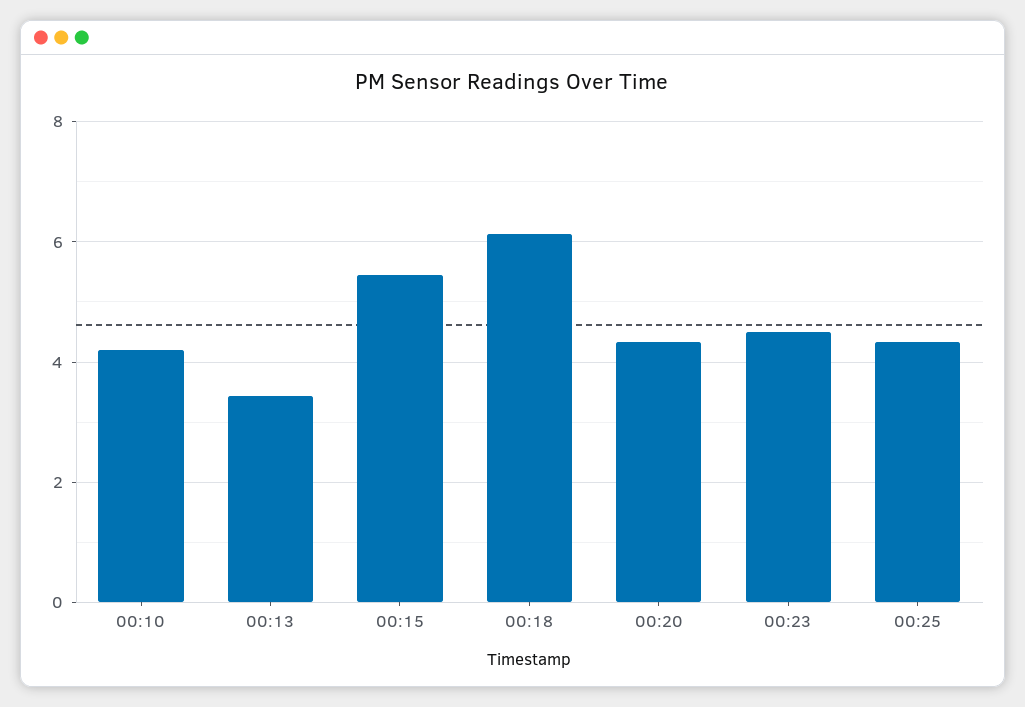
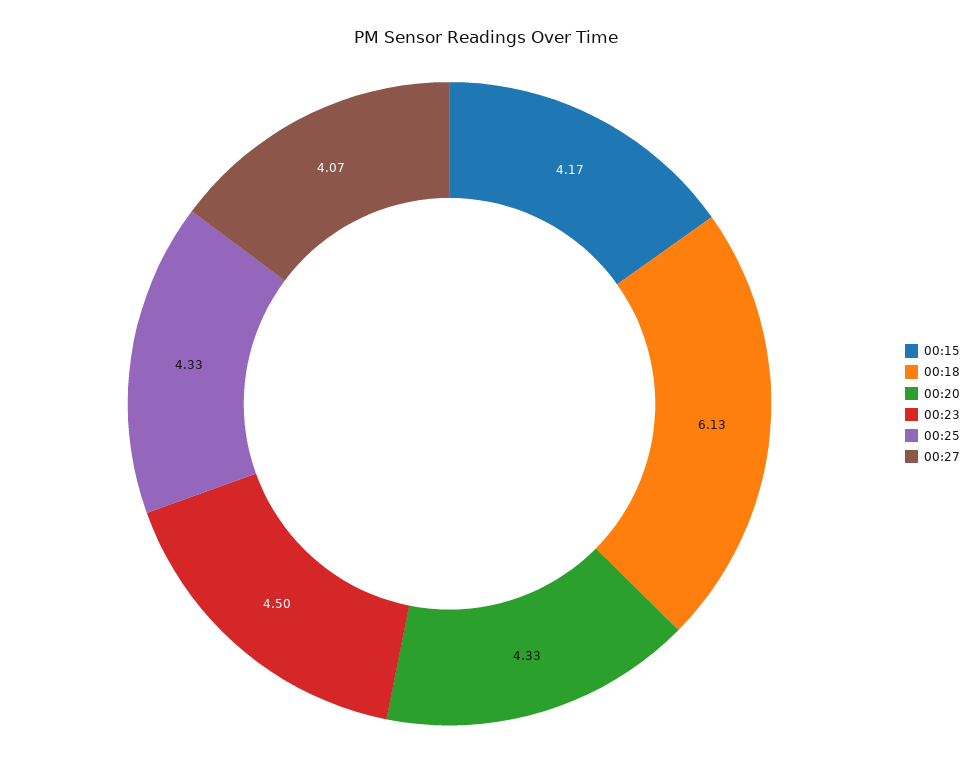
00:10: 4.2 -> none
00:13: 3.4 -> none
00:15: 5.4 -> 4.17
00:27: none -> 4.07

